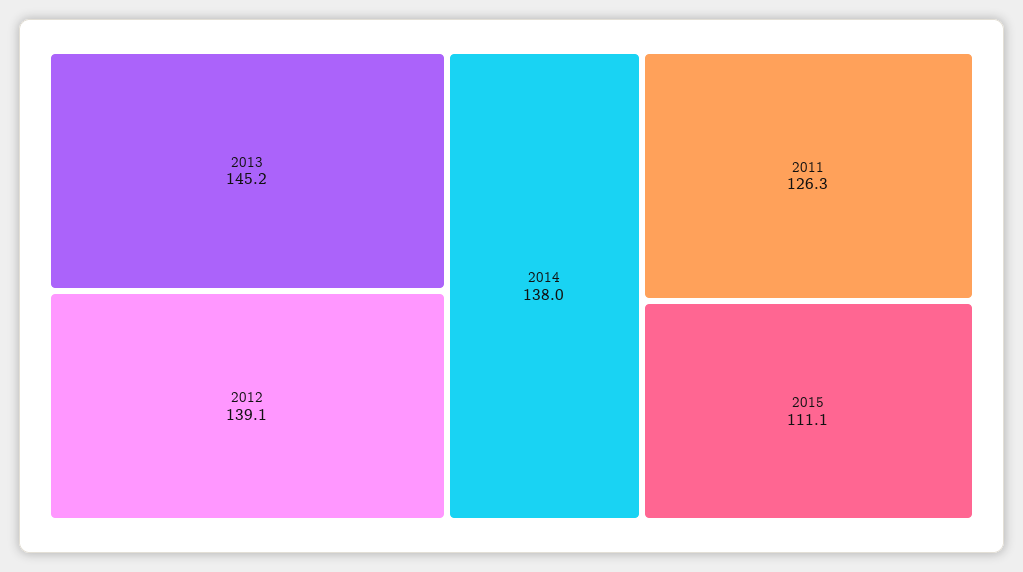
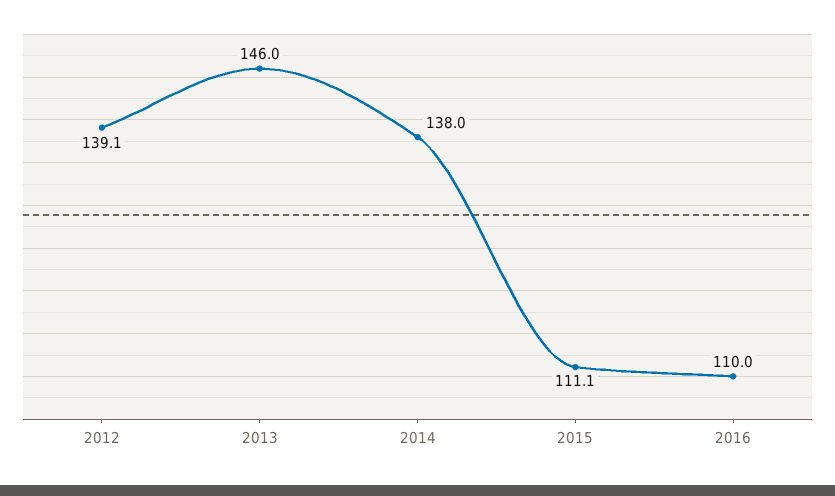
2013: 145.2 -> 146
2011: 126.3 -> none
2016: none -> 110

